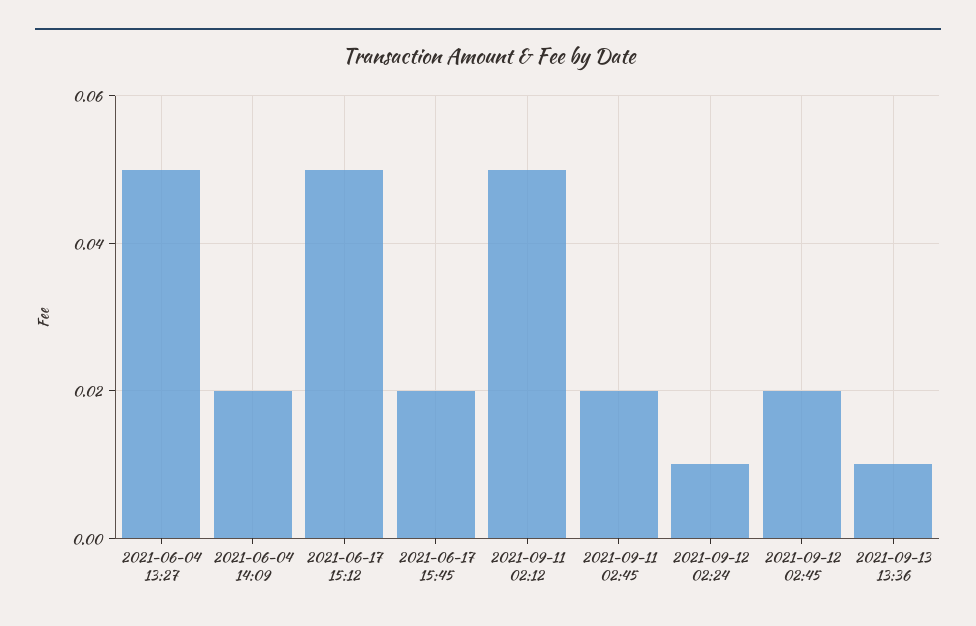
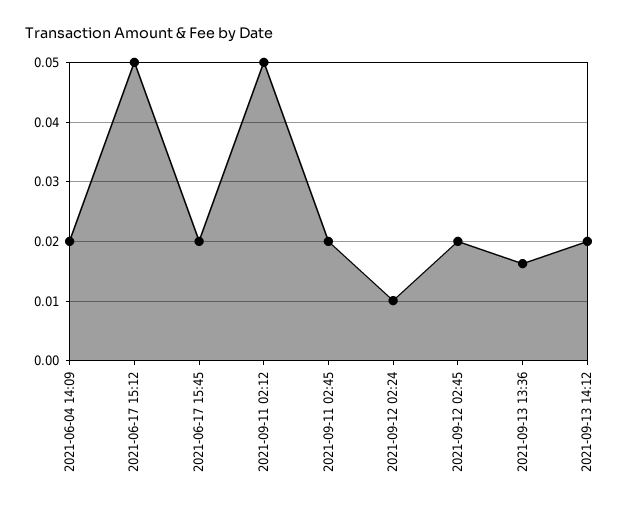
2021-06-04 13:27: 0.05 -> none
2021-09-13 13:36: 0.01 -> 0.016
2021-09-13 14:12: none -> 0.02

